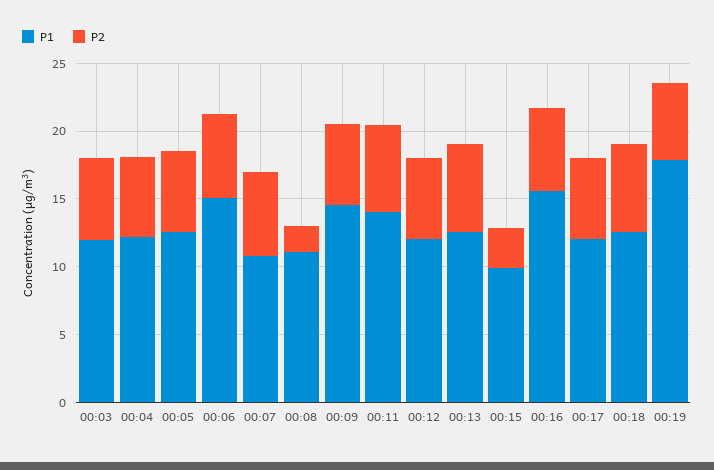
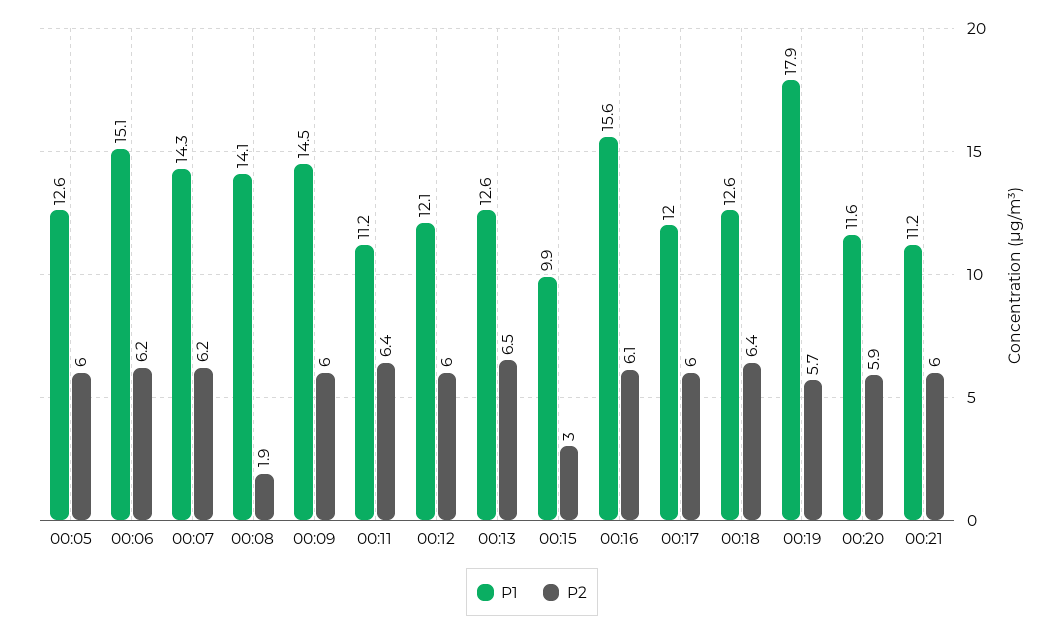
P1, 00:03: 12 -> none
P2, 00:03: 6 -> none
P1, 00:04: 12 -> none
P2, 00:04: 6 -> none
P1, 00:07: 11 -> 14.3
P1, 00:08: 11 -> 14.1
P1, 00:11: 14 -> 11.2
P1, 00:20: none -> 11.6
P2, 00:20: none -> 5.9
P1, 00:21: none -> 11.2
P2, 00:21: none -> 6

